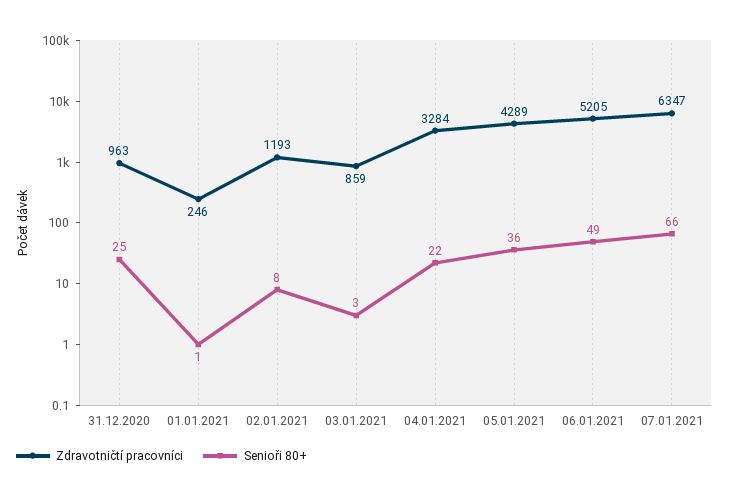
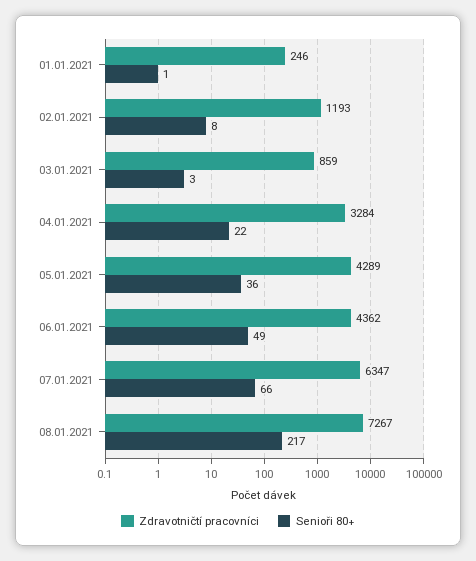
Zdravotničtí pracovníci, 31.12.2020: 963 -> none
Senioři 80+, 31.12.2020: 25 -> none
Zdravotničtí pracovníci, 06.01.2021: 5205 -> 4362
Zdravotničtí pracovníci, 08.01.2021: none -> 7267
Senioři 80+, 08.01.2021: none -> 217

